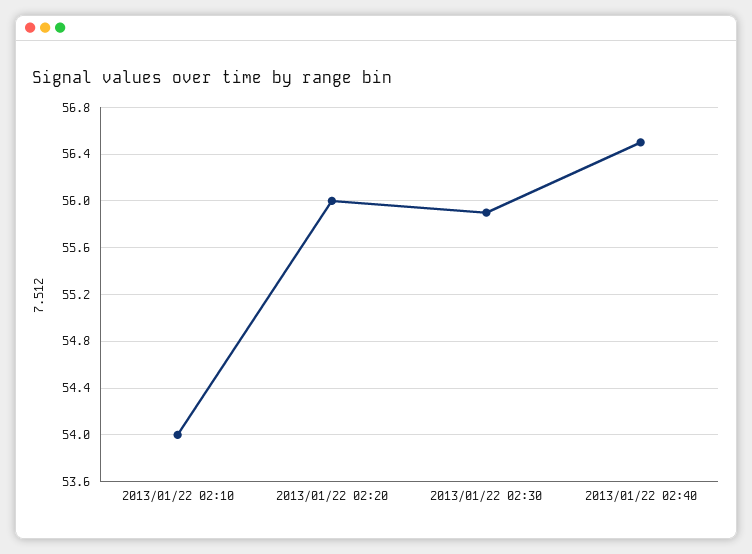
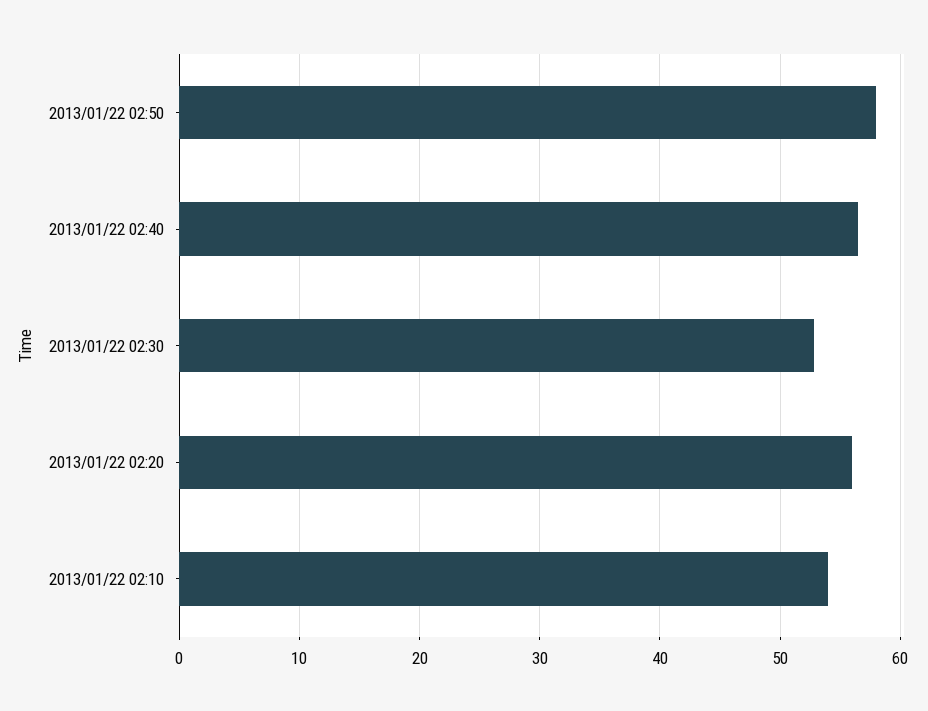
2013/01/22 02:30: 55.9 -> 53
2013/01/22 02:50: none -> 58

